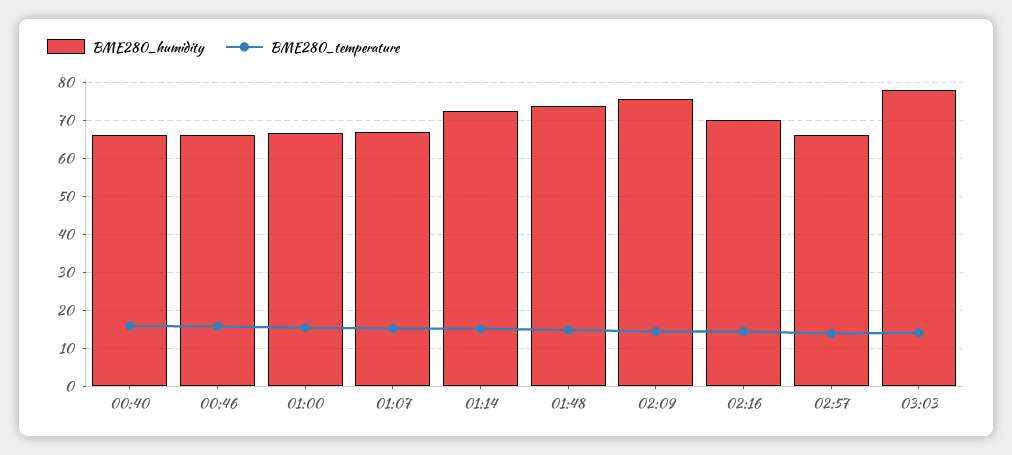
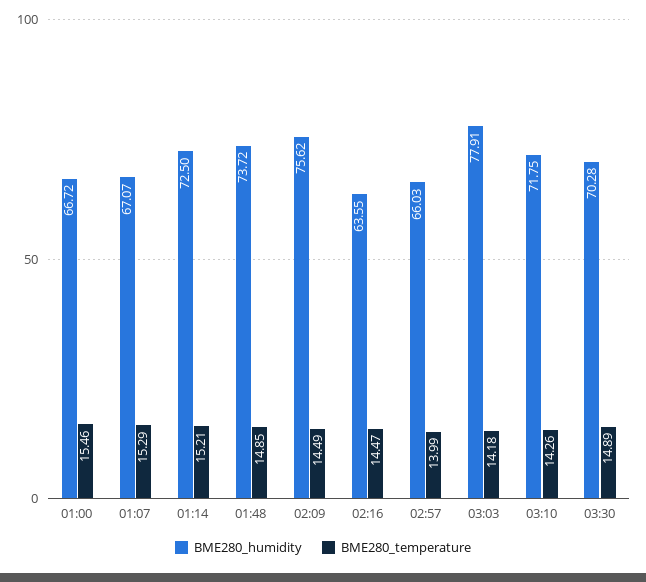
BME280_humidity, 00:40: 66 -> none
BME280_temperature, 00:40: 16 -> none
BME280_humidity, 00:46: 66 -> none
BME280_temperature, 00:46: 16 -> none
BME280_humidity, 02:16: 70 -> 63.55
BME280_humidity, 03:10: none -> 71.75
BME280_temperature, 03:10: none -> 14.26
BME280_humidity, 03:30: none -> 70.28
BME280_temperature, 03:30: none -> 14.89

